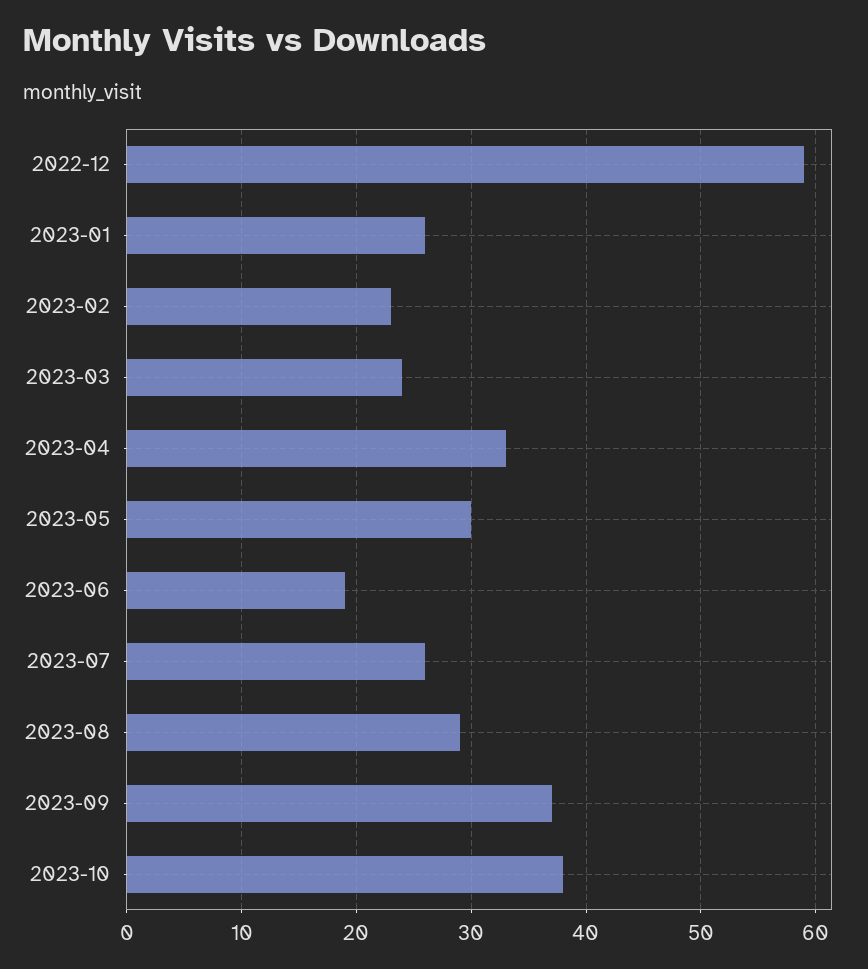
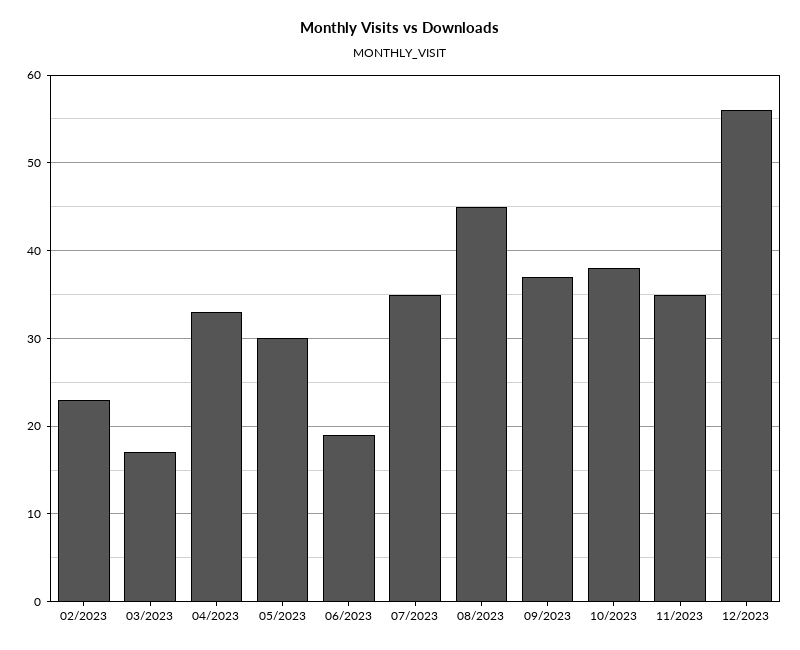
2022-12: 59 -> none
2023-01: 26 -> none
2023-03: 24 -> 17
2023-07: 26 -> 35
2023-08: 29 -> 45
11/2023: none -> 35
12/2023: none -> 56

